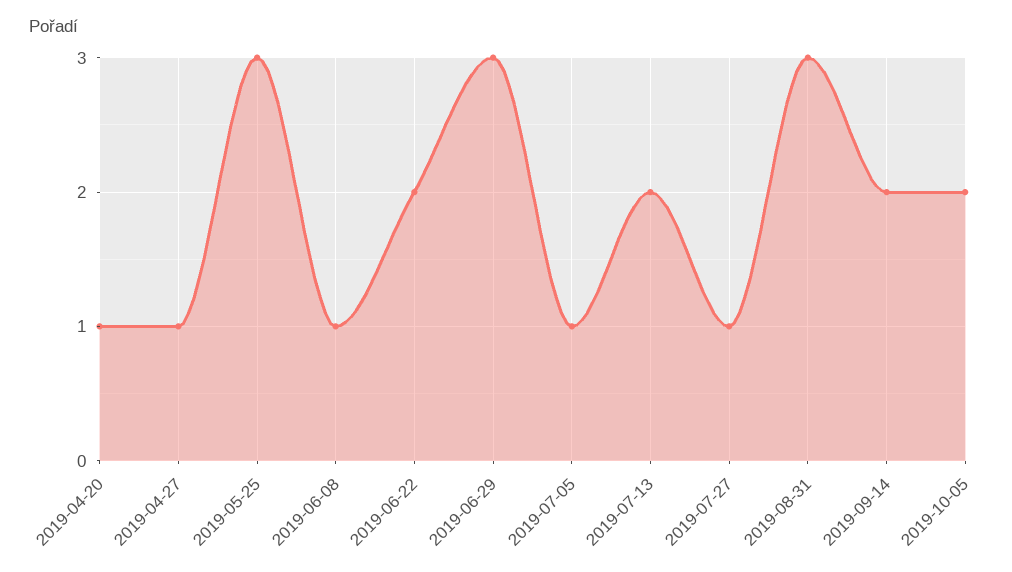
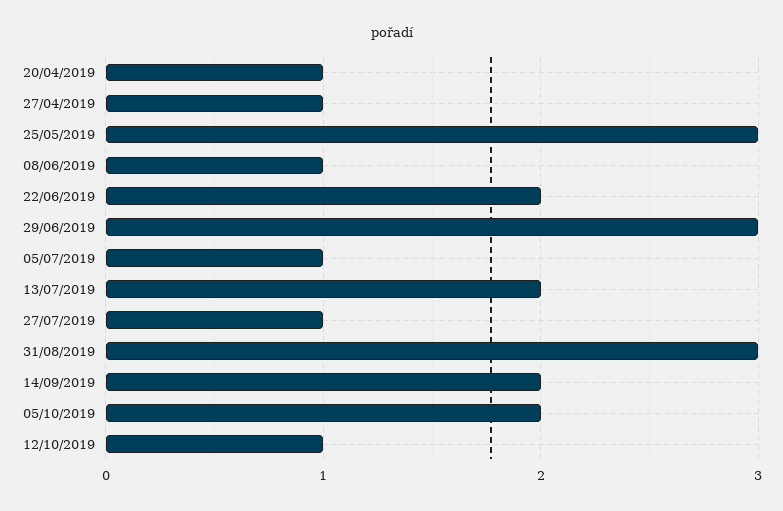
12/10/2019: none -> 1

